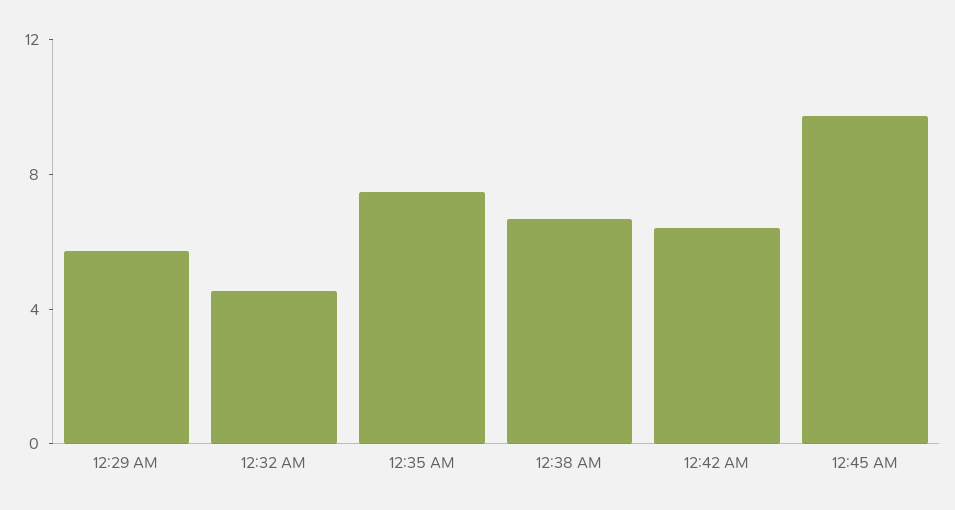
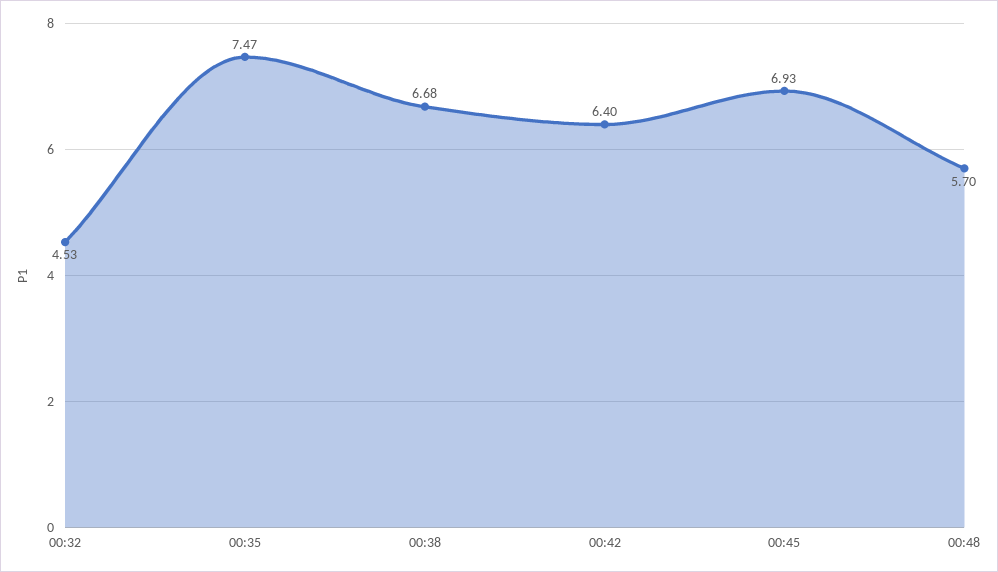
12:29 AM: 6 -> none
12:45 AM: 10 -> 6.93
00:48: none -> 5.7

